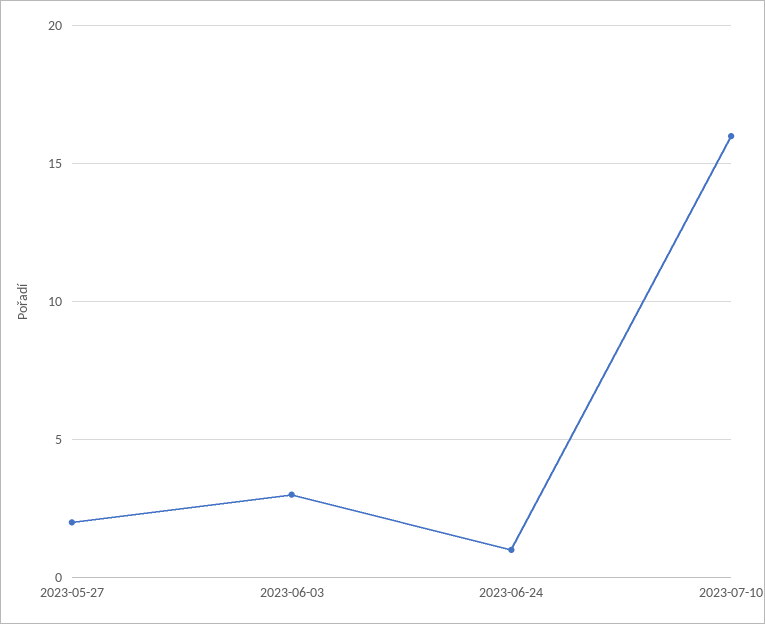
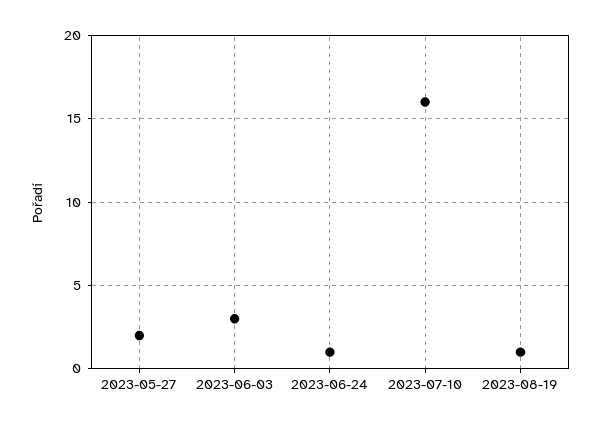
2023-08-19: none -> 1

